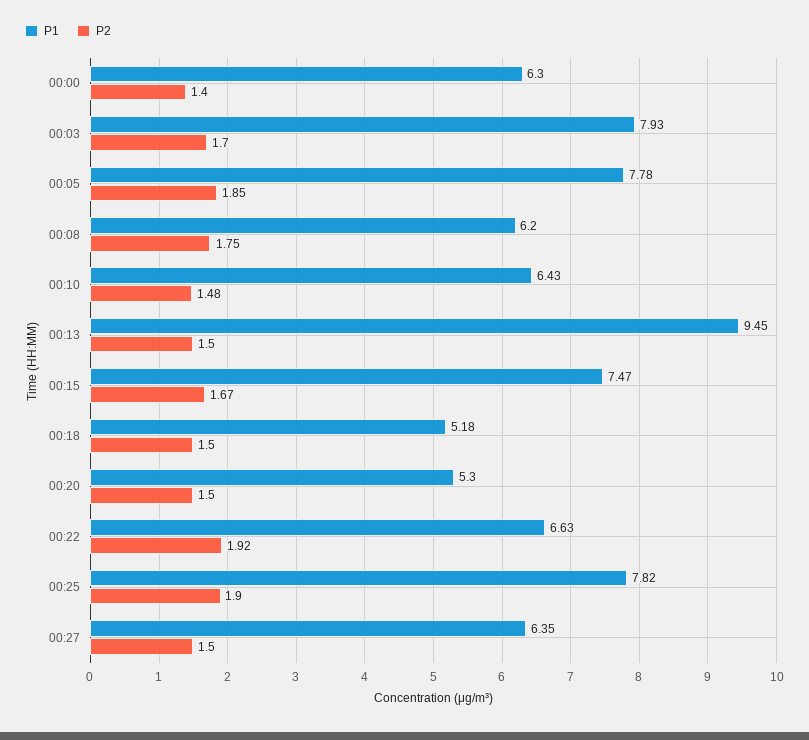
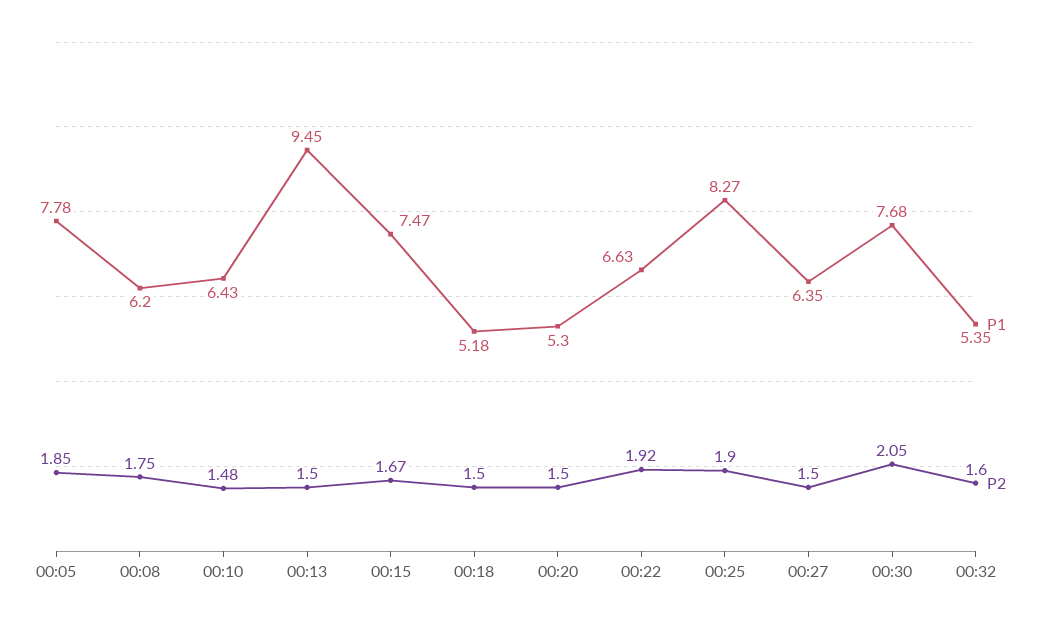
P1, 00:00: 6.3 -> none
P2, 00:00: 1.4 -> none
P1, 00:03: 7.93 -> none
P2, 00:03: 1.7 -> none
P1, 00:25: 7.82 -> 8.27
P1, 00:30: none -> 7.68
P2, 00:30: none -> 2.05
P1, 00:32: none -> 5.35
P2, 00:32: none -> 1.6

